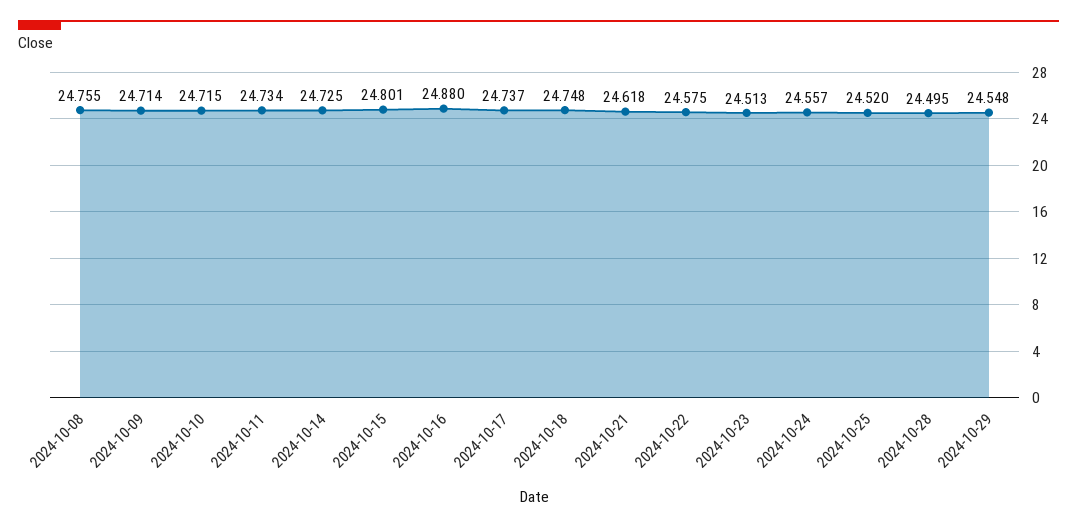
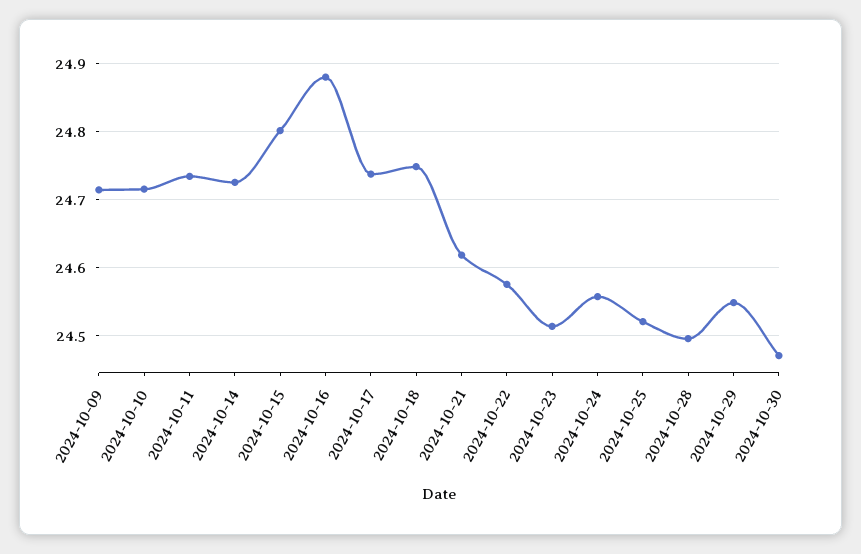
2024-10-08: 24.755 -> none
2024-10-30: none -> 24.47

